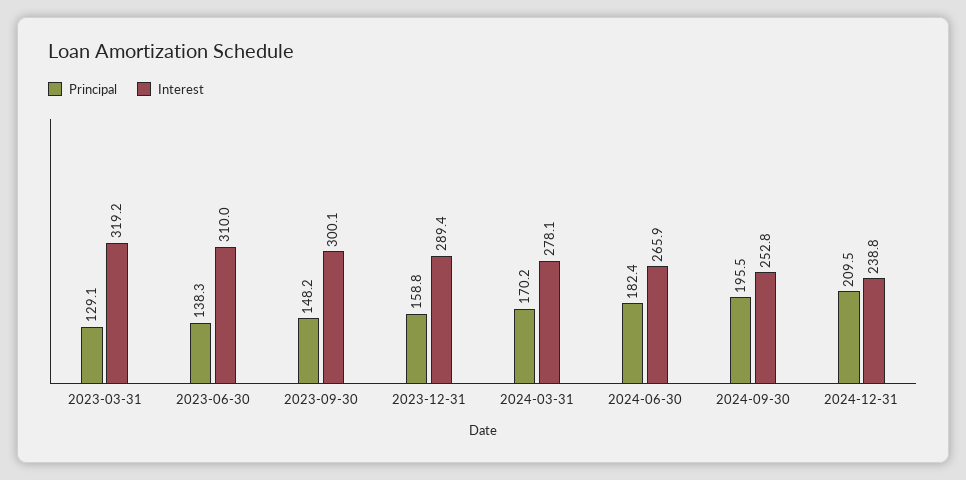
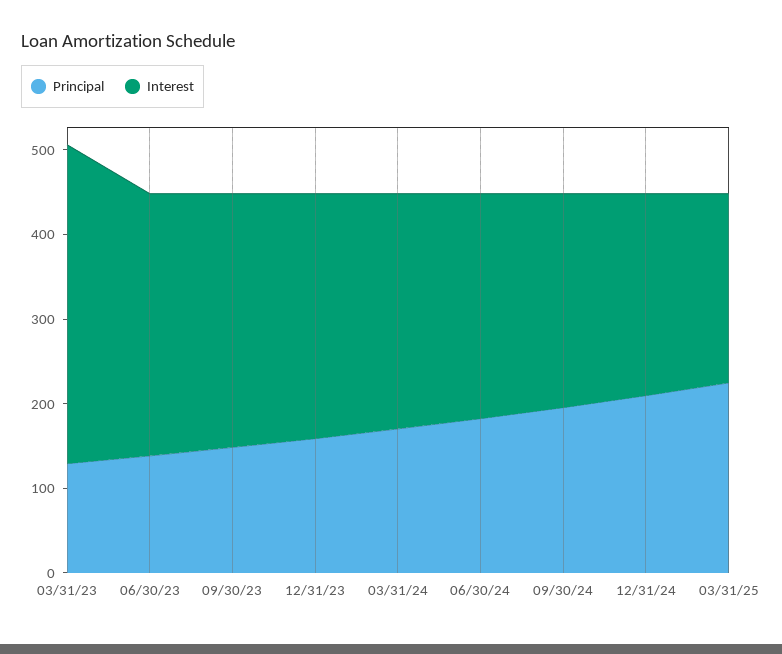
Interest, 2023-03-31: 319.2 -> 380
Principal, 03/31/25: none -> 220
Interest, 03/31/25: none -> 220

